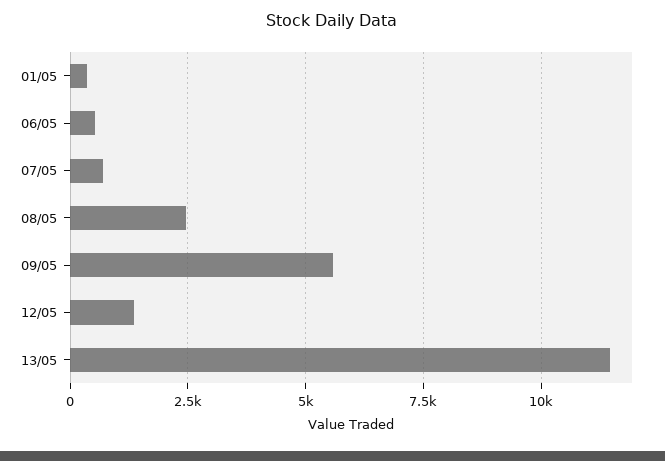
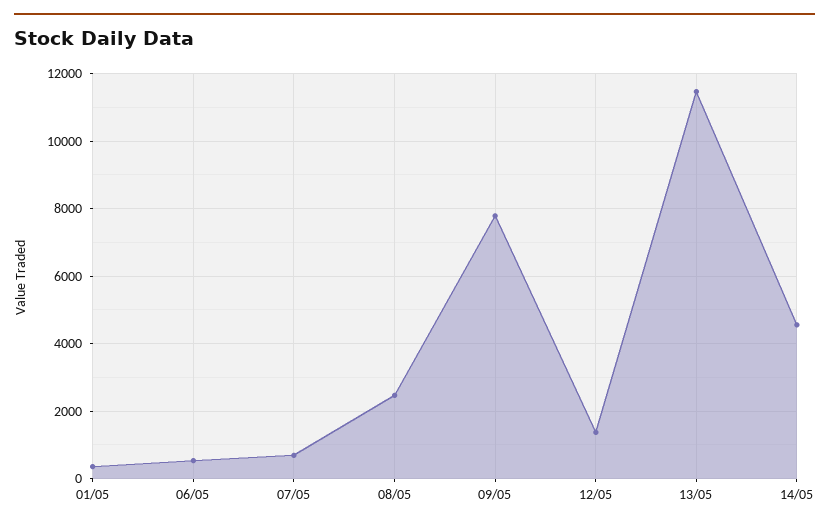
09/05: 5500 -> 7800
14/05: none -> 4600

